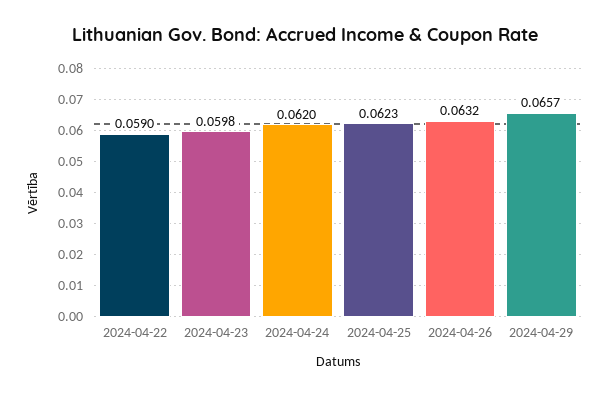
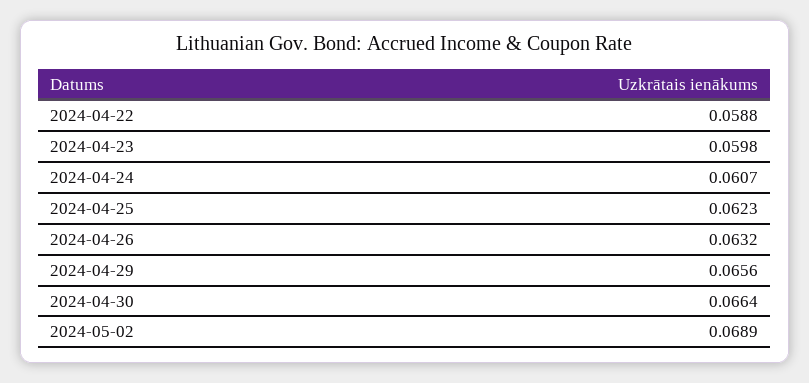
2024-04-22: 0.059 -> 0.0588
2024-04-24: 0.062 -> 0.0607
2024-04-29: 0.0657 -> 0.0656
2024-04-30: none -> 0.0664
2024-05-02: none -> 0.0689

